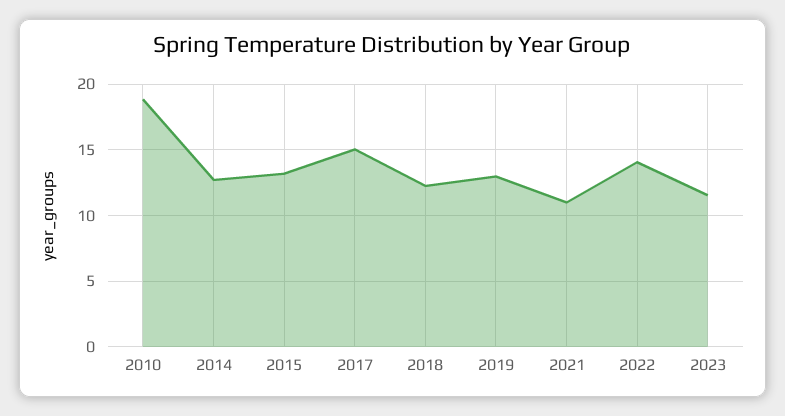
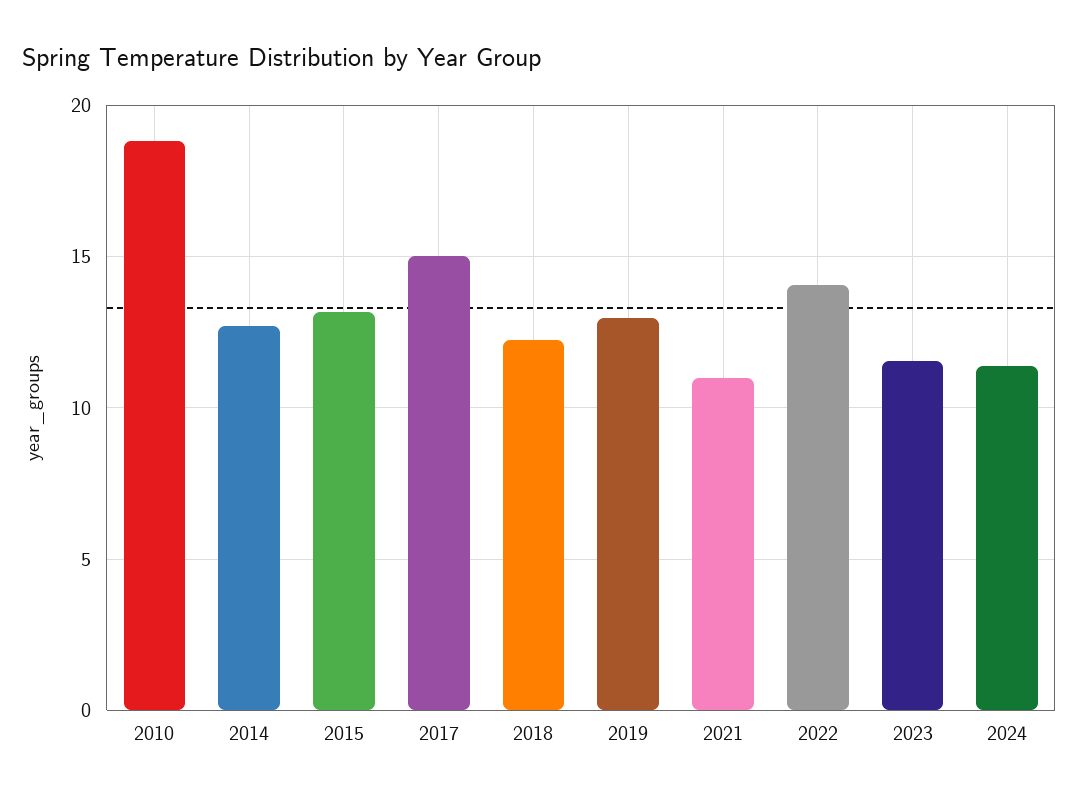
2024: none -> 11.5

